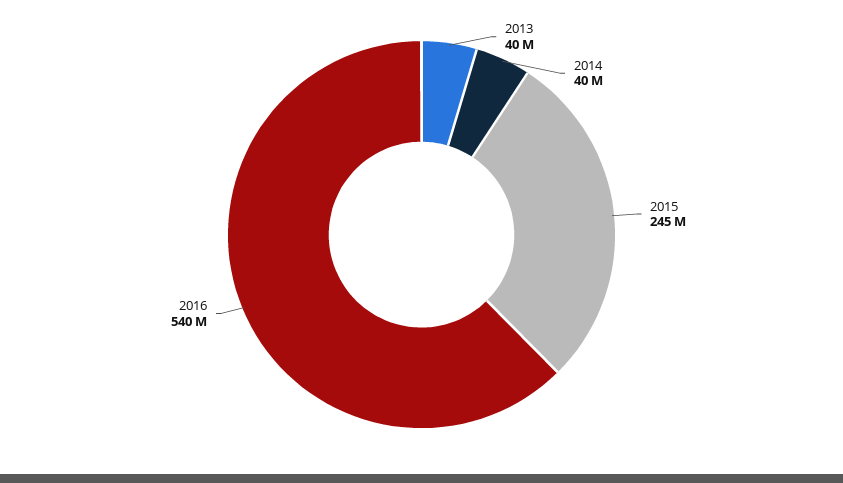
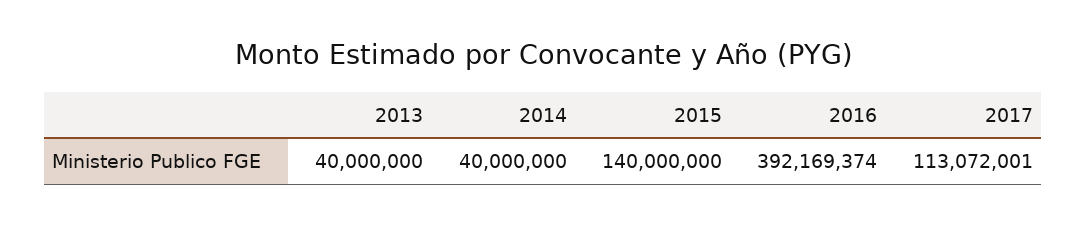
2015: 245000000 -> 140000000
2016: 540000000 -> 392169374
2017: none -> 113072001

